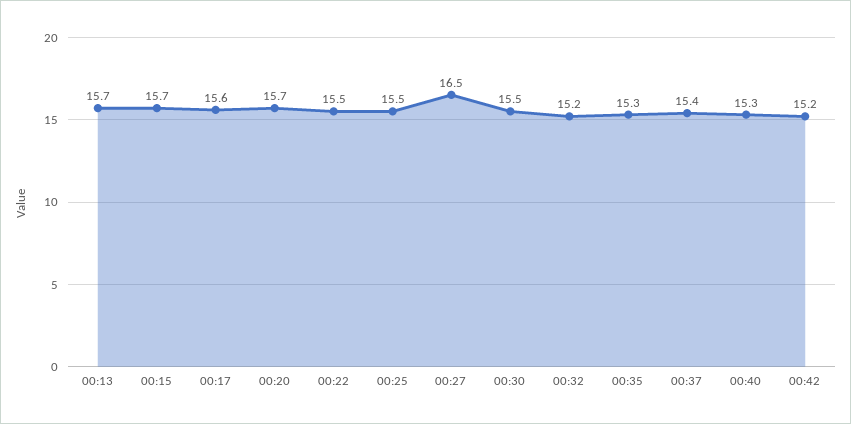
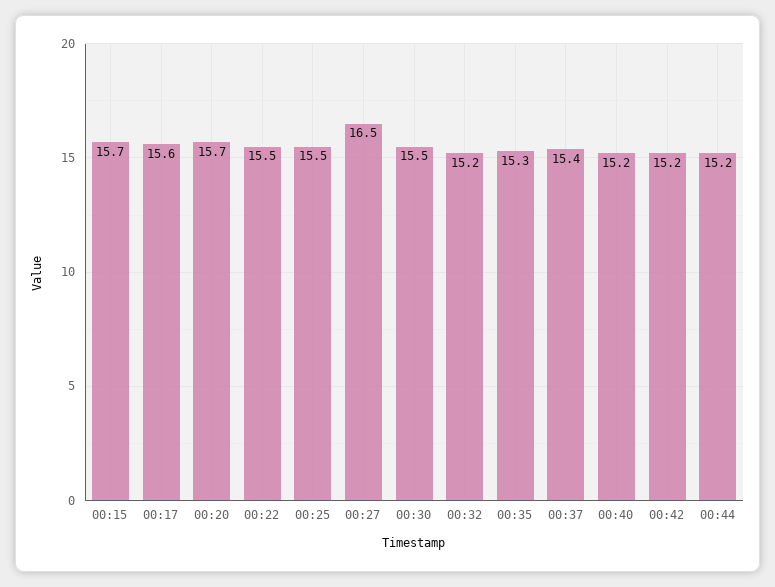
00:13: 15.7 -> none
00:40: 15.3 -> 15.2
00:44: none -> 15.2

